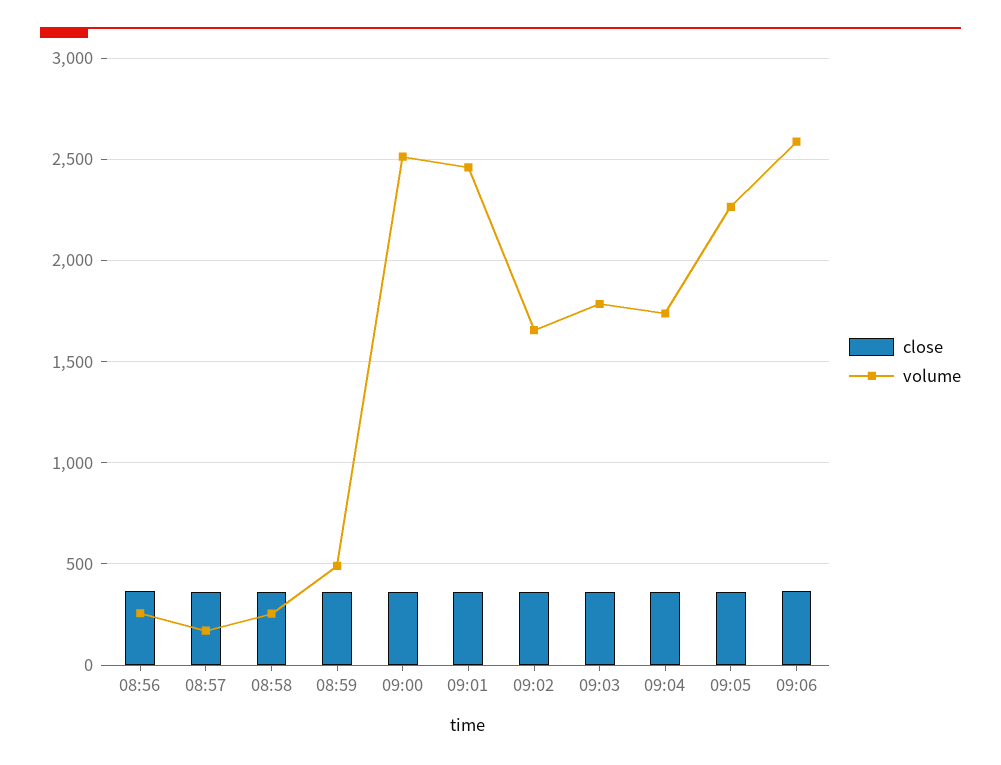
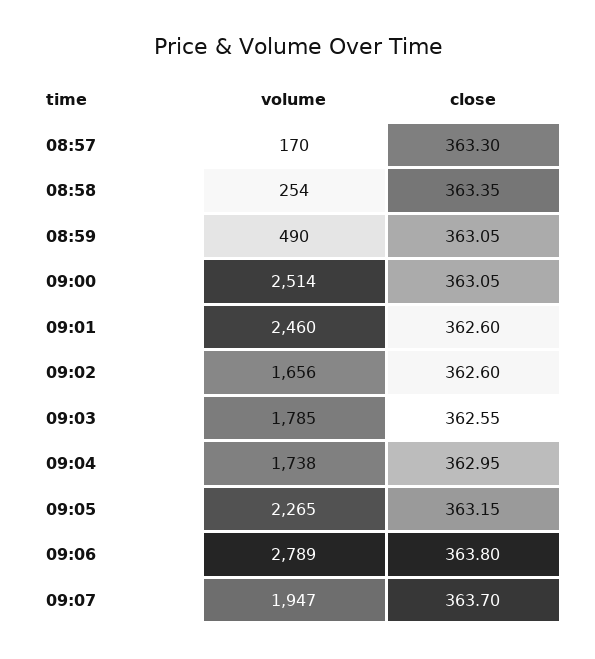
close, 08:56: 350 -> none
volume, 08:56: 250 -> none
volume, 09:06: 2600 -> 2789
volume, 09:07: none -> 1947
close, 09:07: none -> 363.7

